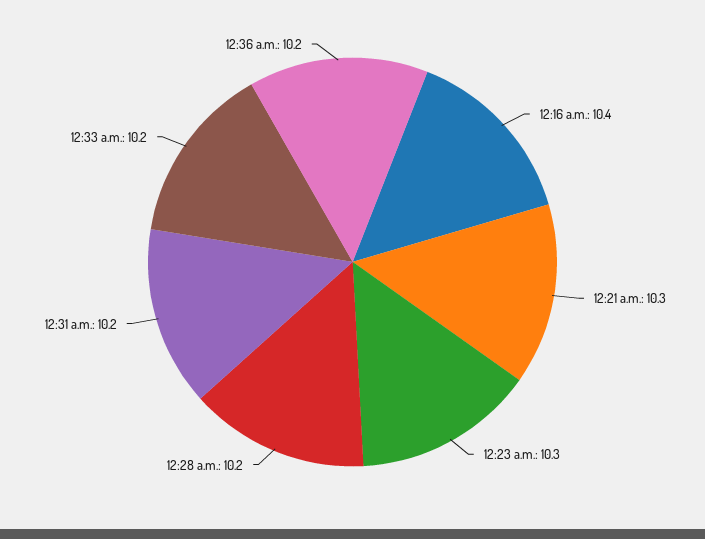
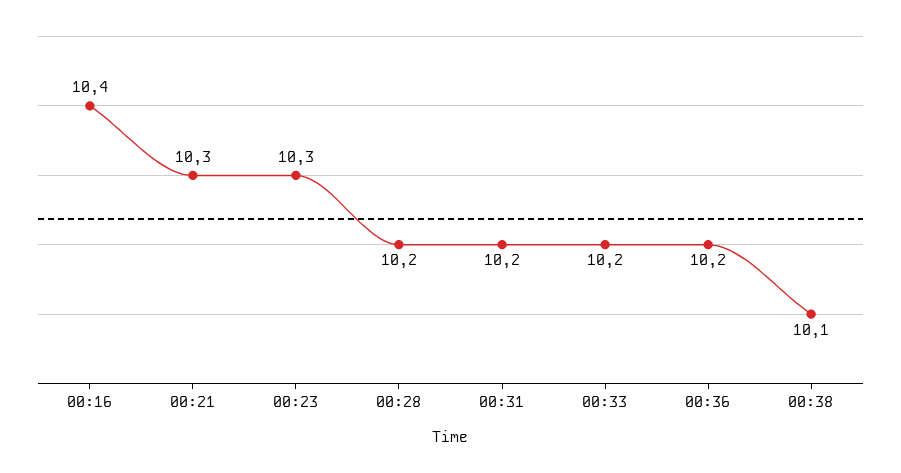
00:38: none -> 10.1

